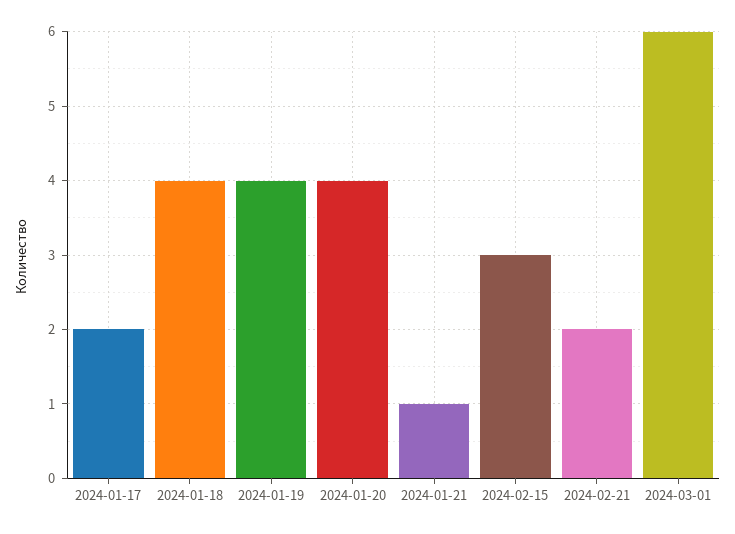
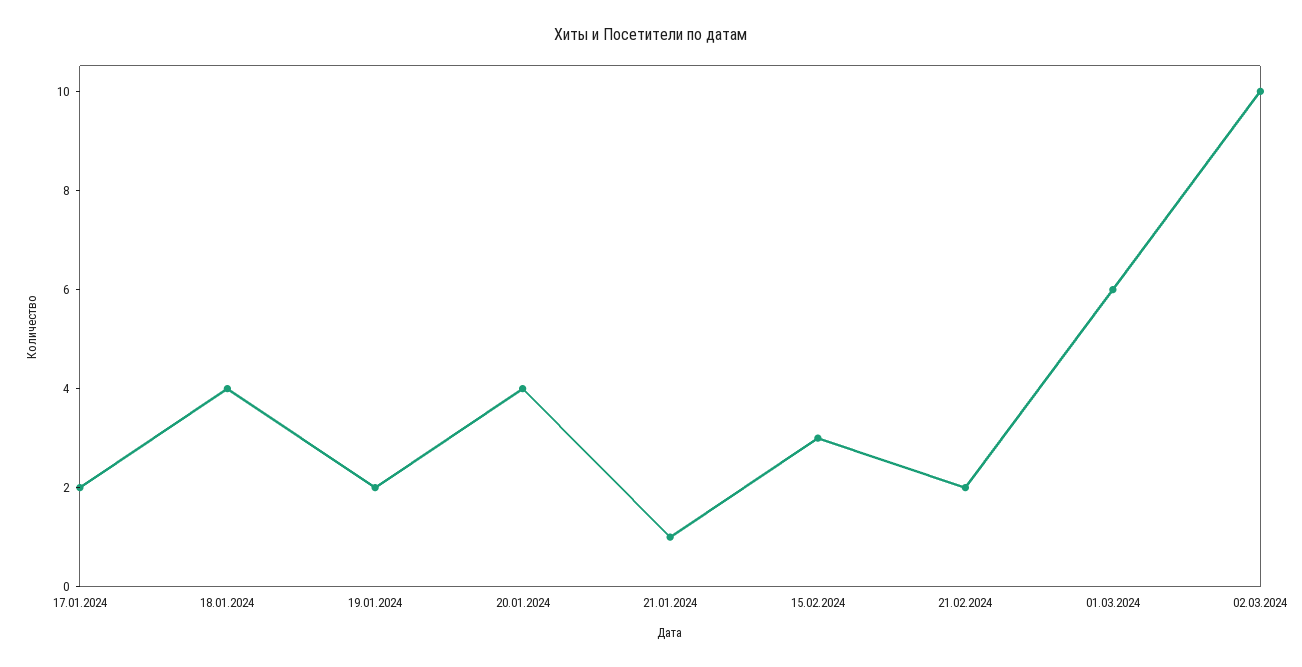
2024-01-19: 4 -> 2
02.03.2024: none -> 10

